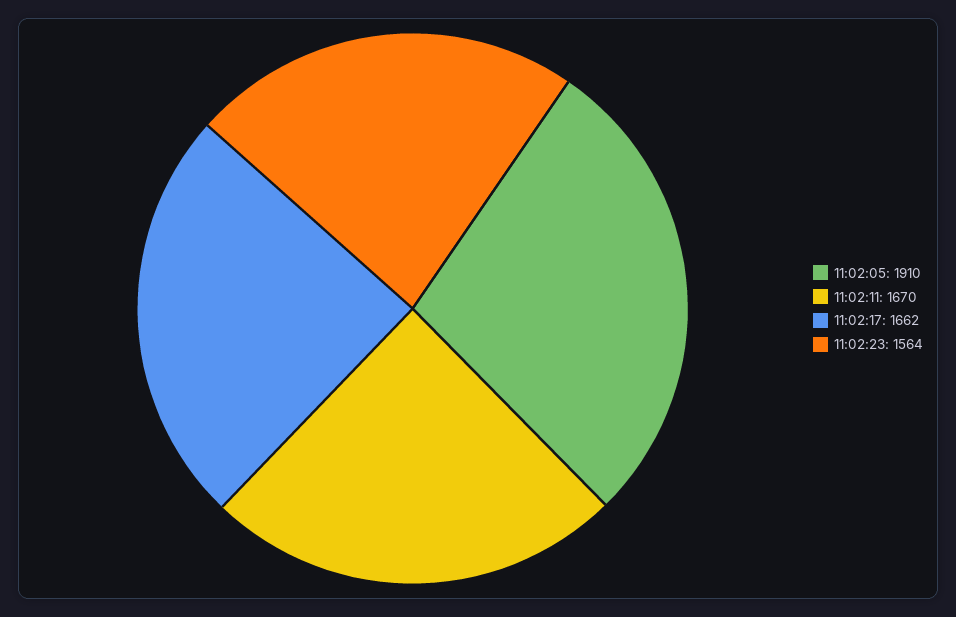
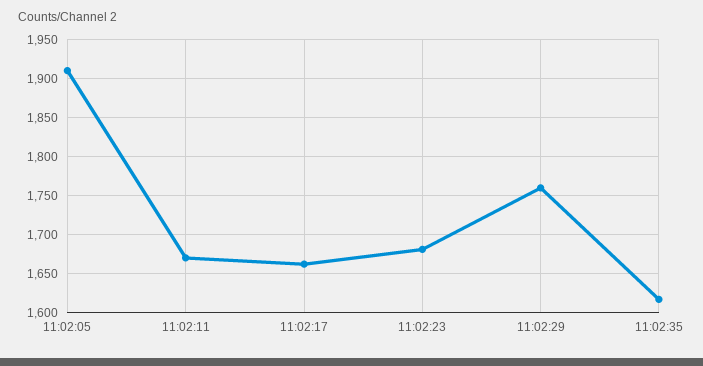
11:02:23: 1564 -> 1680
11:02:29: none -> 1760
11:02:35: none -> 1620

